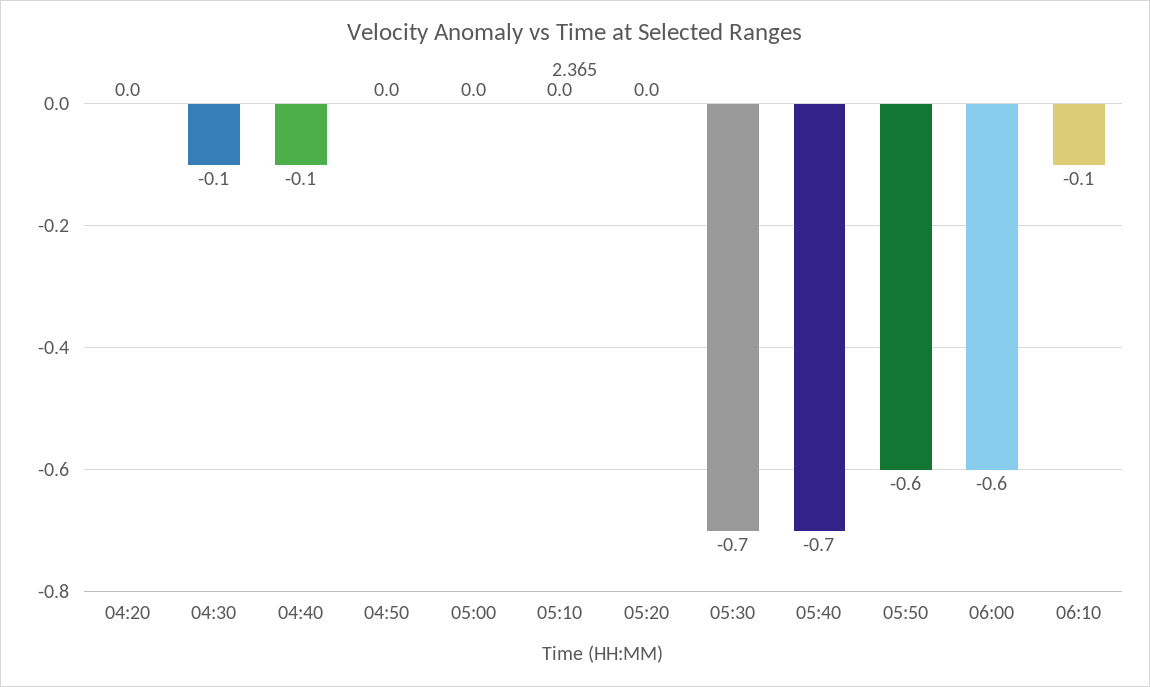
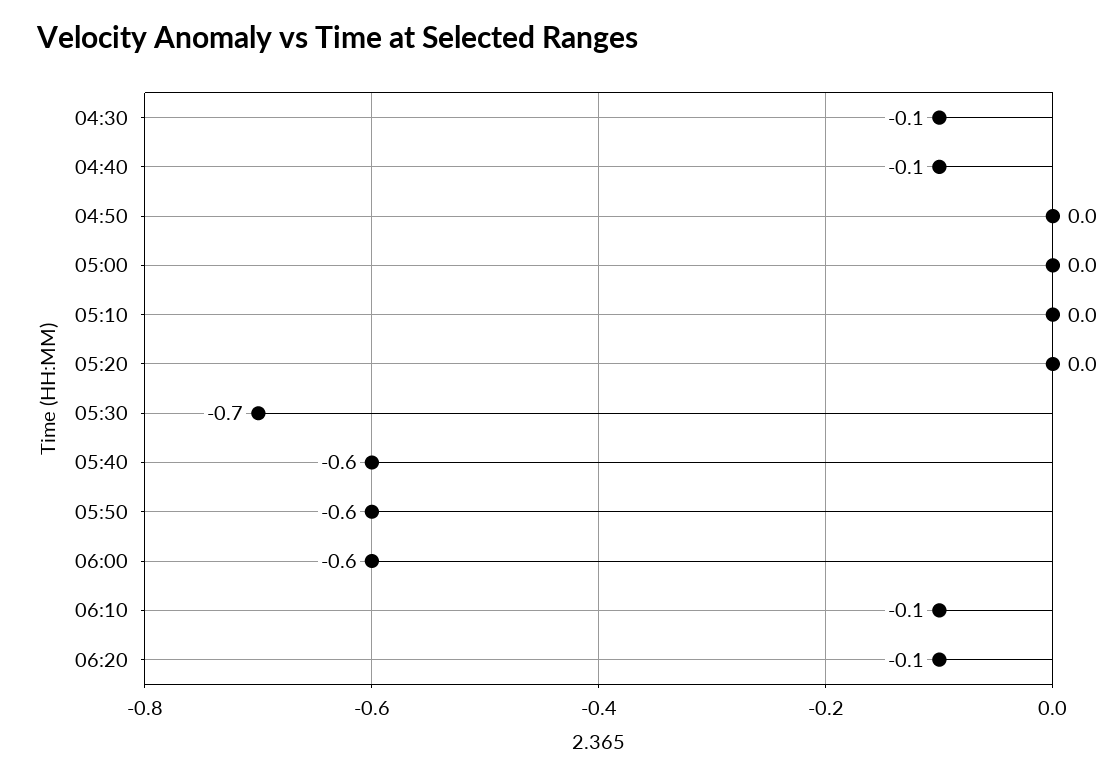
04:20: 0 -> none
05:40: -0.7 -> -0.6
06:20: none -> -0.1

